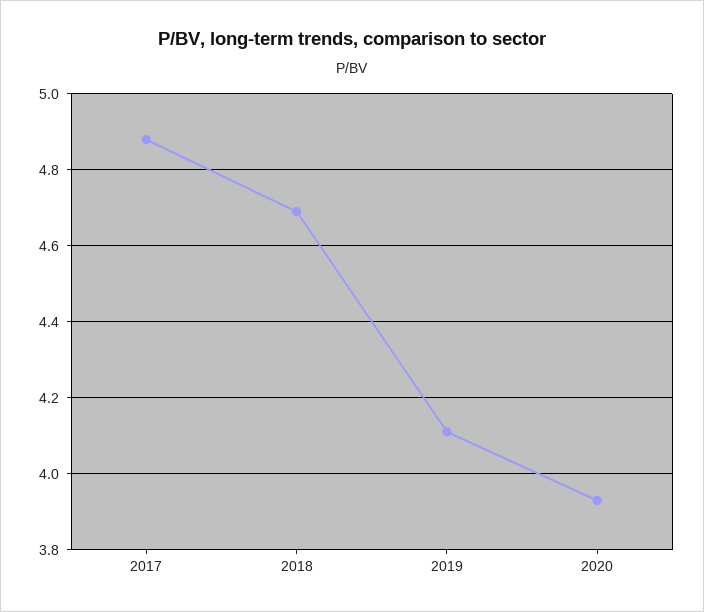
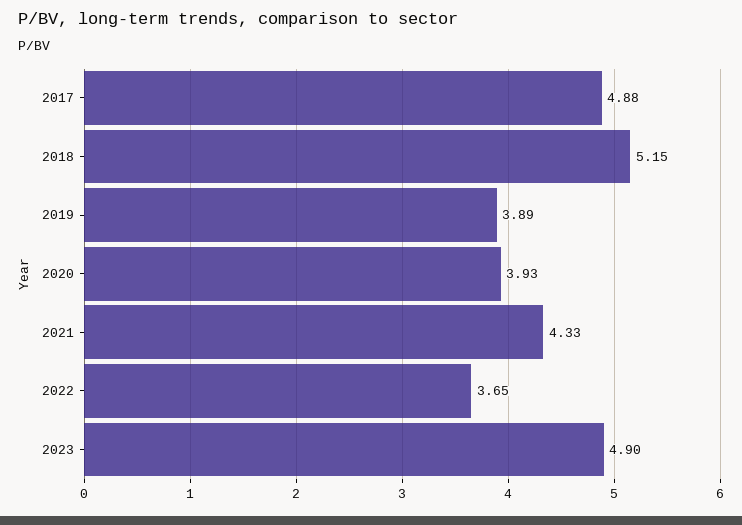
2018: 4.7 -> 5.15
2019: 4.1 -> 3.89
2021: none -> 4.33
2022: none -> 3.65
2023: none -> 4.9

